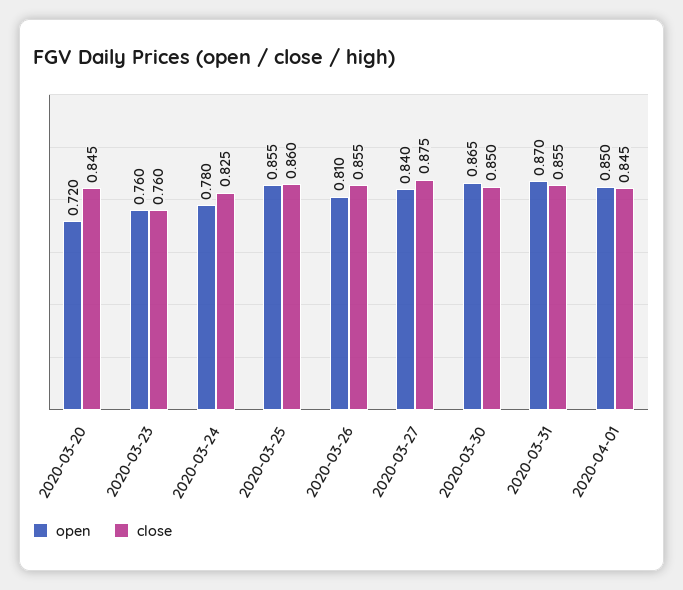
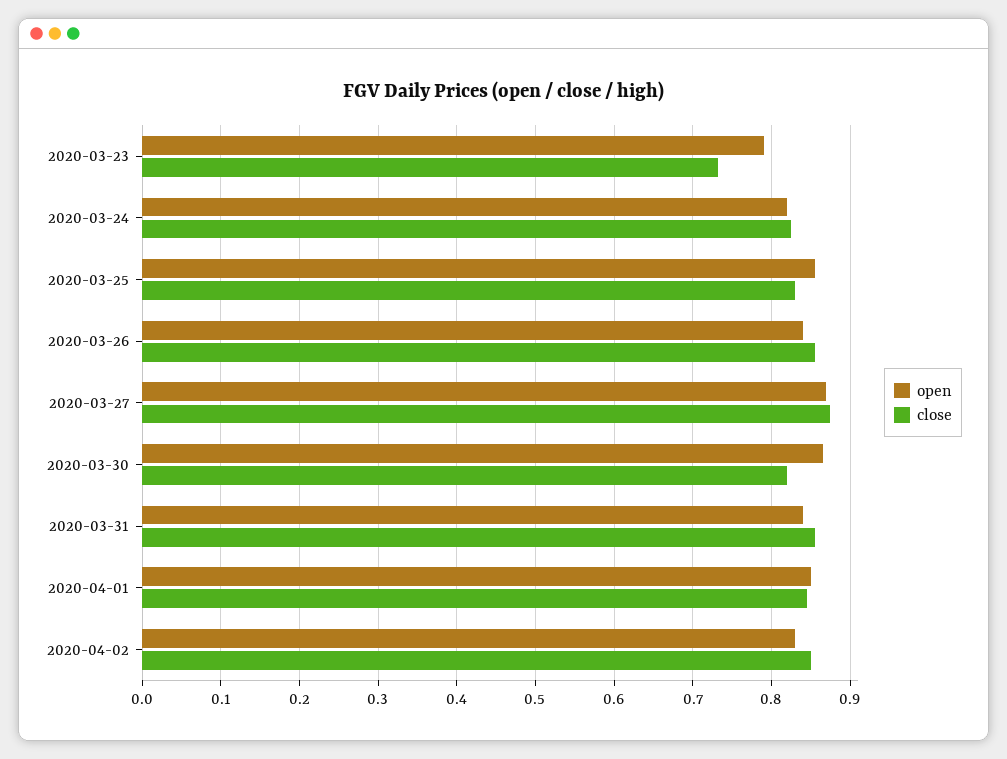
open, 2020-03-20: 0.72 -> none
close, 2020-03-20: 0.845 -> none
open, 2020-03-23: 0.76 -> 0.79
close, 2020-03-23: 0.76 -> 0.73
open, 2020-03-24: 0.78 -> 0.82
close, 2020-03-25: 0.86 -> 0.83
open, 2020-03-26: 0.81 -> 0.84
open, 2020-03-27: 0.84 -> 0.87
close, 2020-03-30: 0.85 -> 0.82
open, 2020-03-31: 0.87 -> 0.84
open, 2020-04-02: none -> 0.83
close, 2020-04-02: none -> 0.85

